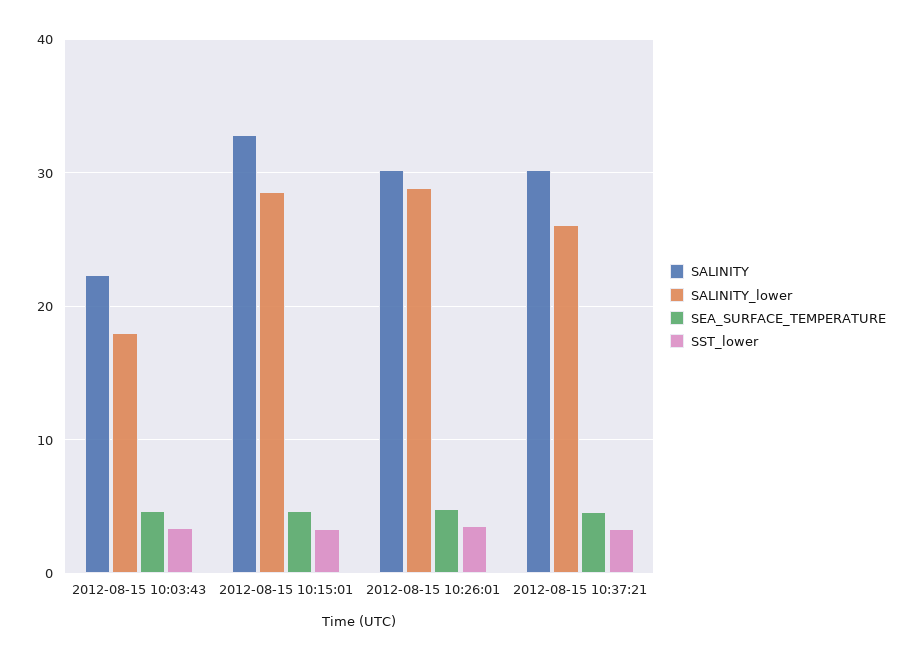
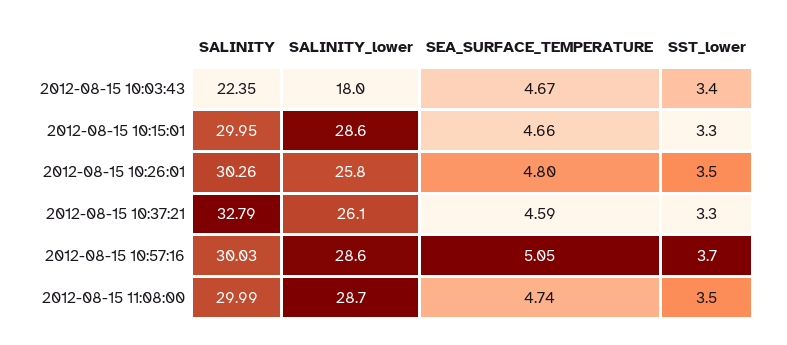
SALINITY, 2012-08-15 10:15:01: 33 -> 29.95
SALINITY_lower, 2012-08-15 10:26:01: 29 -> 25.8
SALINITY, 2012-08-15 10:37:21: 30 -> 32.79
SALINITY, 2012-08-15 10:57:16: none -> 30.03
SALINITY_lower, 2012-08-15 10:57:16: none -> 28.6
SEA_SURFACE_TEMPERATURE, 2012-08-15 10:57:16: none -> 5.05
SST_lower, 2012-08-15 10:57:16: none -> 3.7
SALINITY, 2012-08-15 11:08:00: none -> 29.99
SALINITY_lower, 2012-08-15 11:08:00: none -> 28.7
SEA_SURFACE_TEMPERATURE, 2012-08-15 11:08:00: none -> 4.74
SST_lower, 2012-08-15 11:08:00: none -> 3.5

